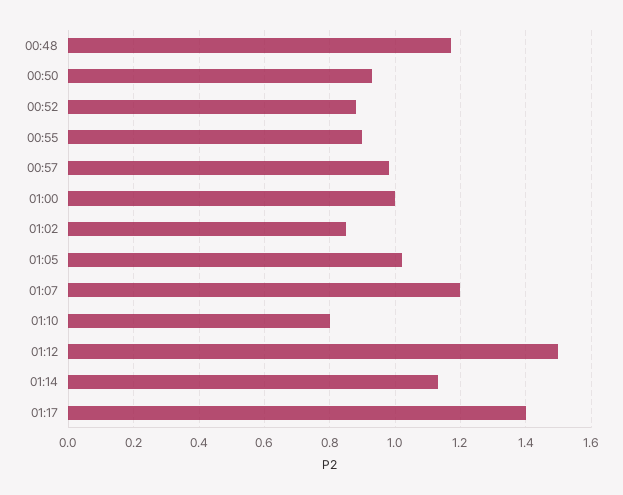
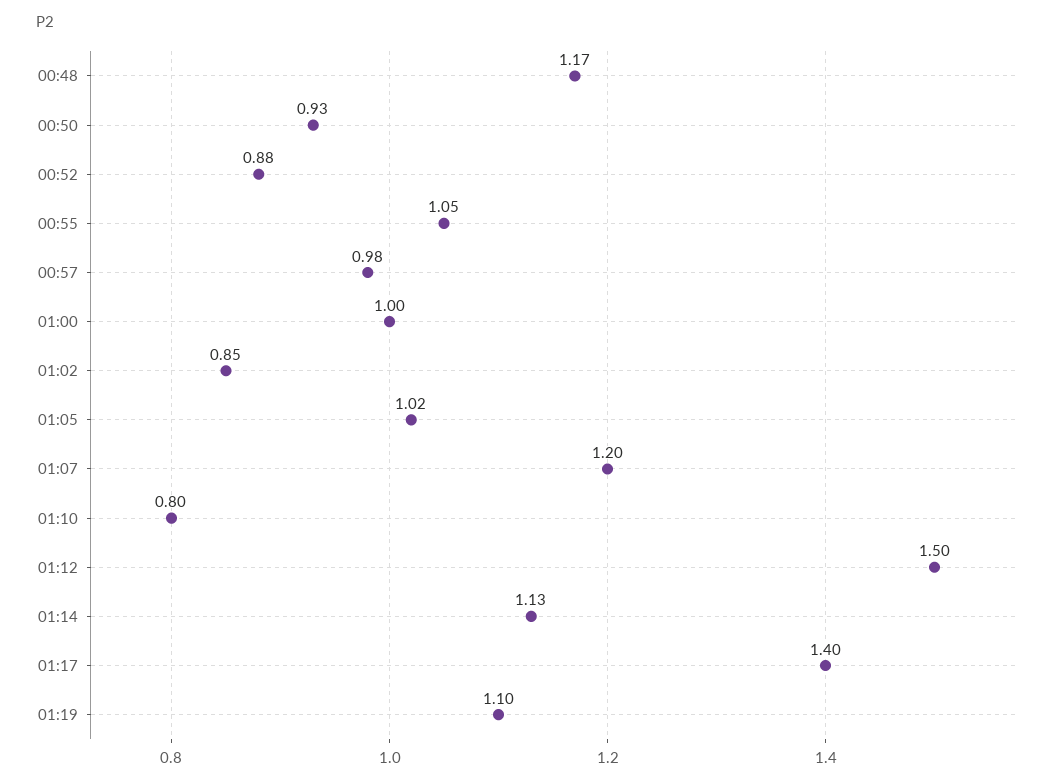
00:55: 0.9 -> 1.05
01:19: none -> 1.1

